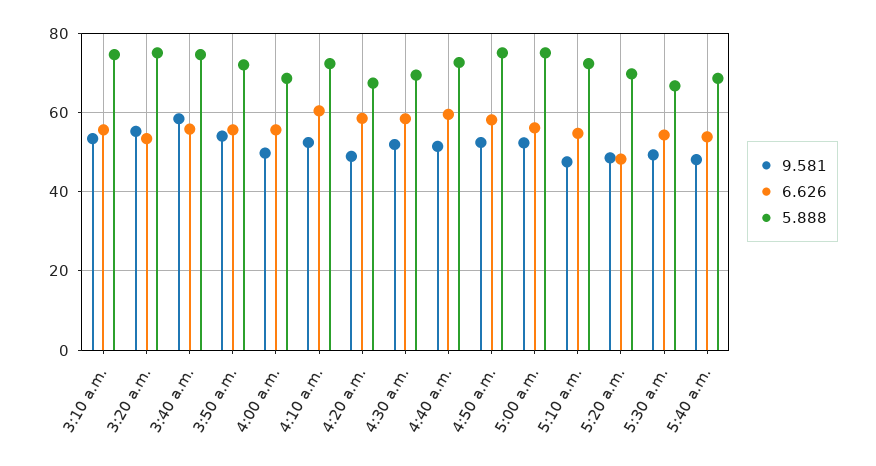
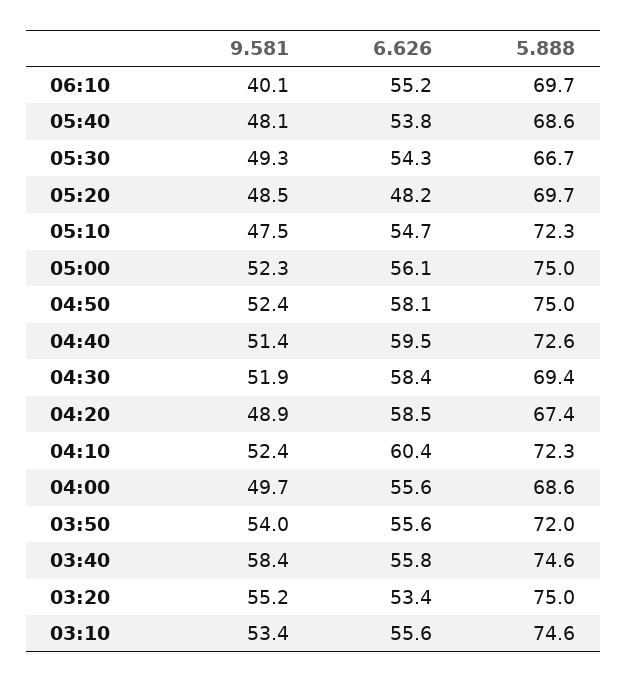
9.581, 06:10: none -> 40.1
6.626, 06:10: none -> 55.2
5.888, 06:10: none -> 69.7

